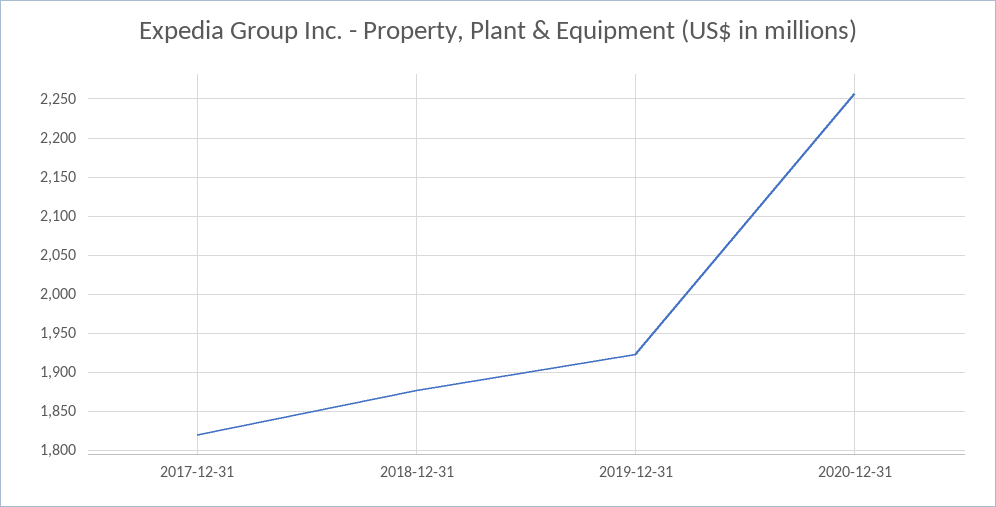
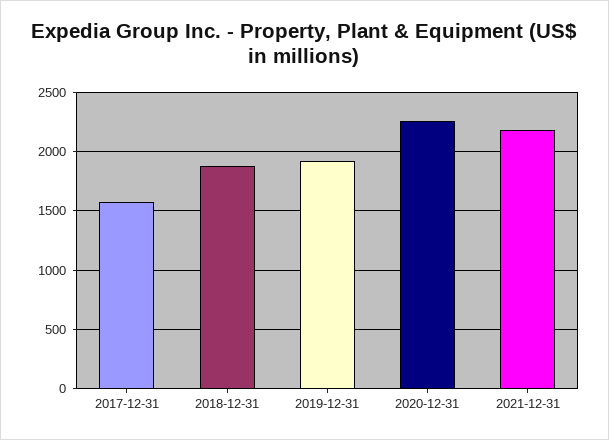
2017-12-31: 1820 -> 1600
2021-12-31: none -> 2200

